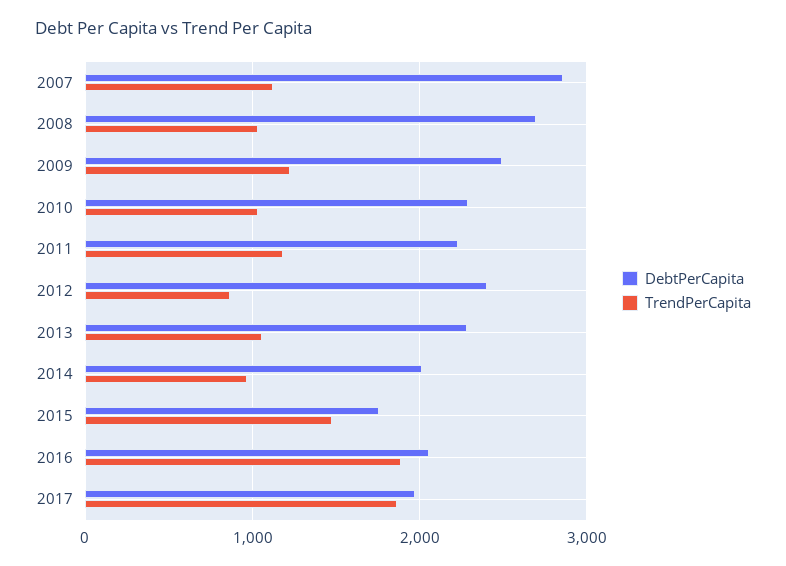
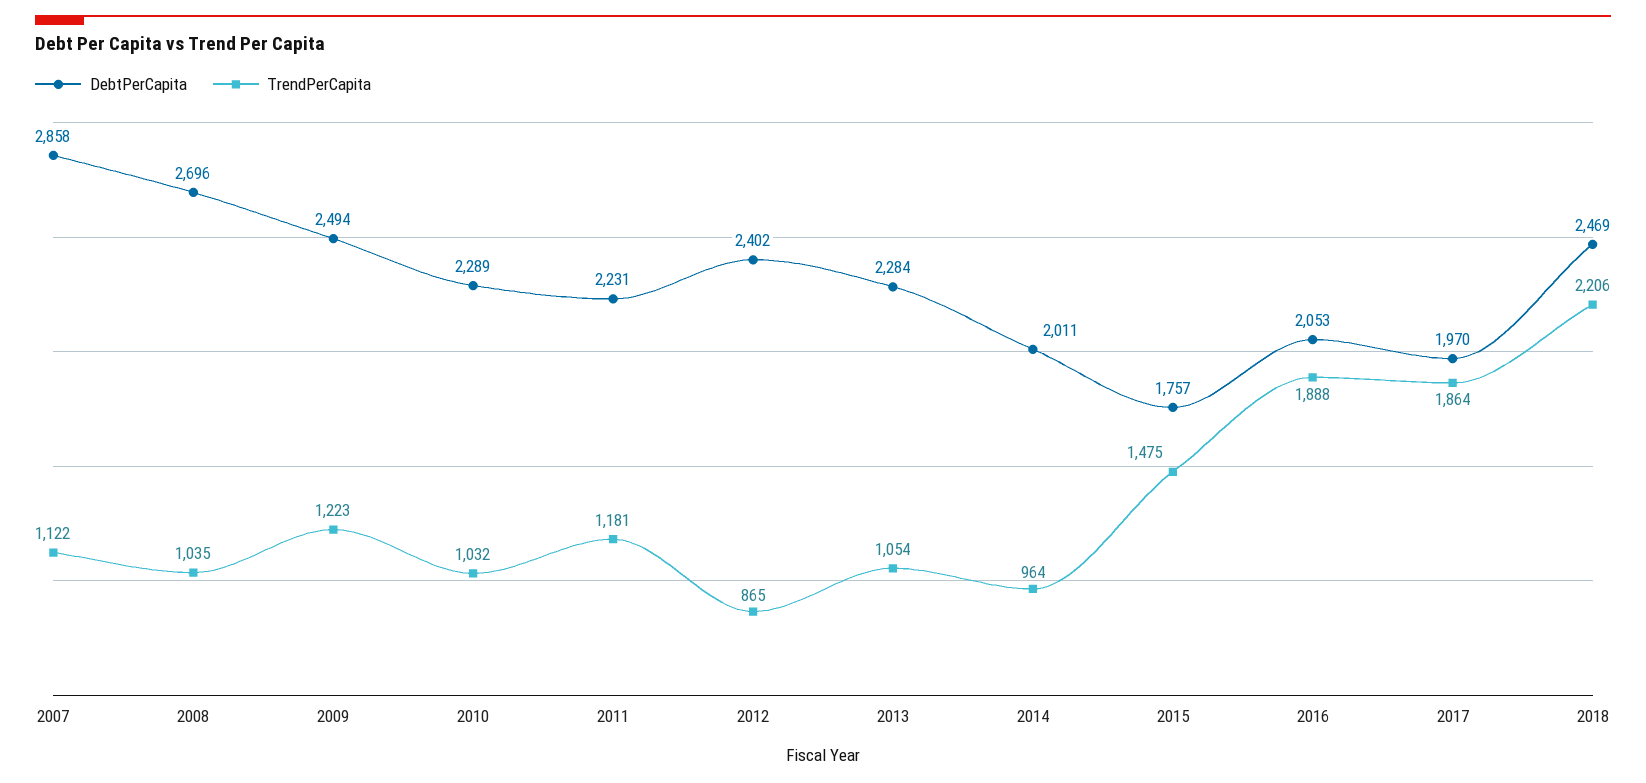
DebtPerCapita, 2018: none -> 2469
TrendPerCapita, 2018: none -> 2206

